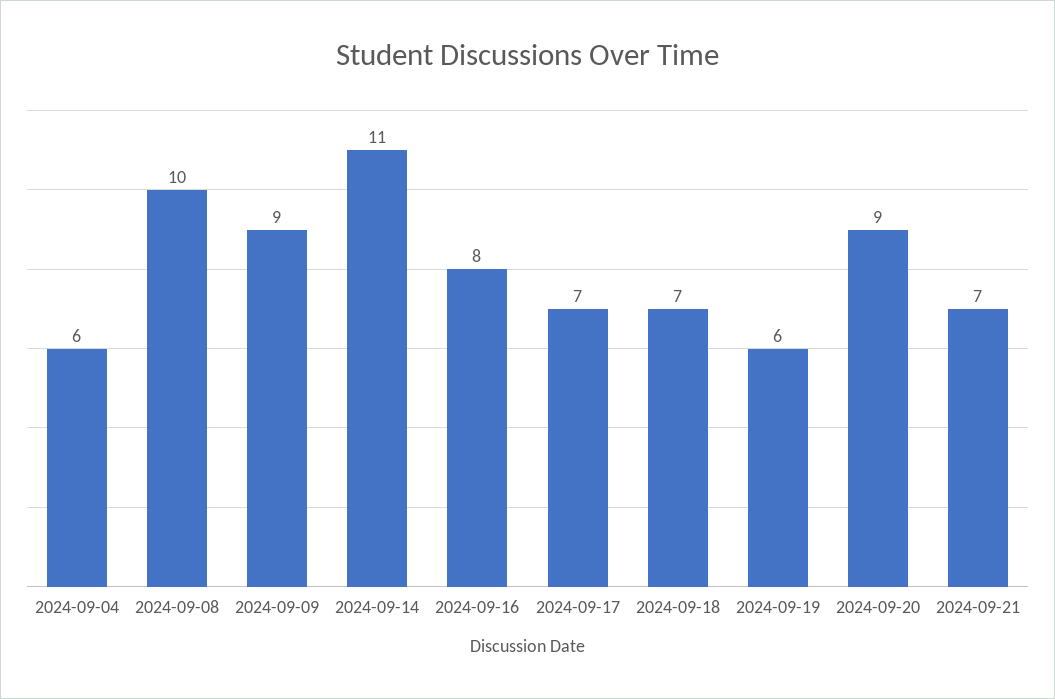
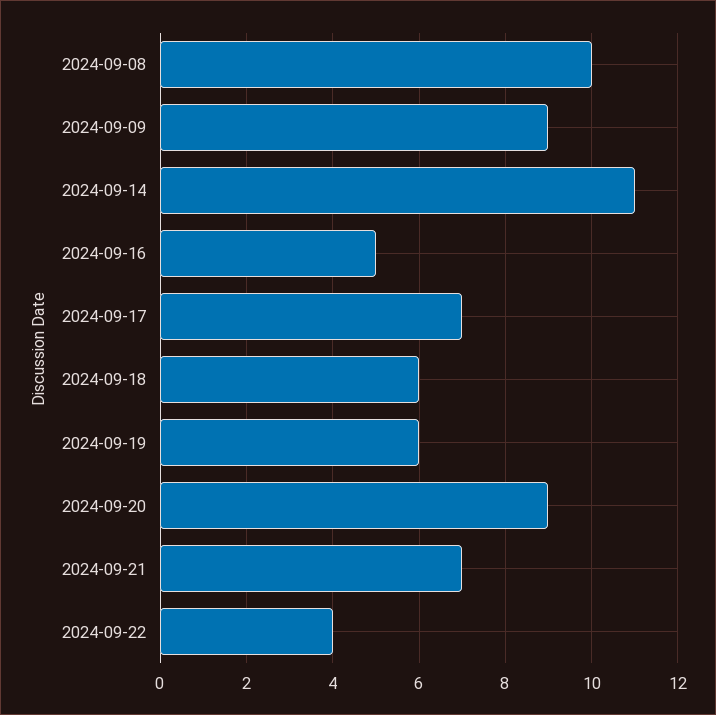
2024-09-04: 6 -> none
2024-09-16: 8 -> 5
2024-09-18: 7 -> 6
2024-09-22: none -> 4

